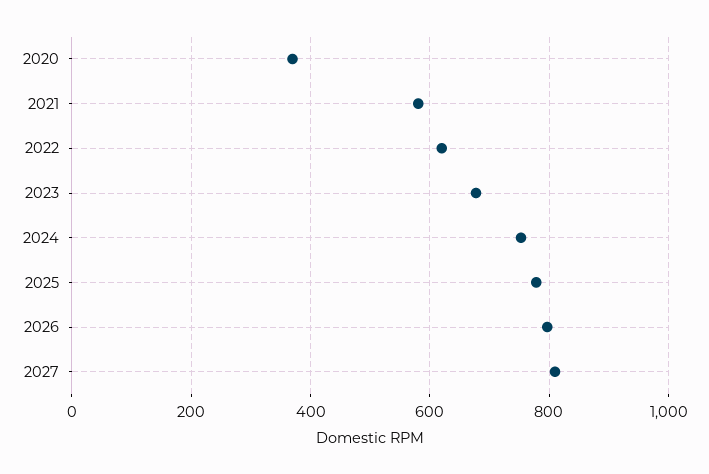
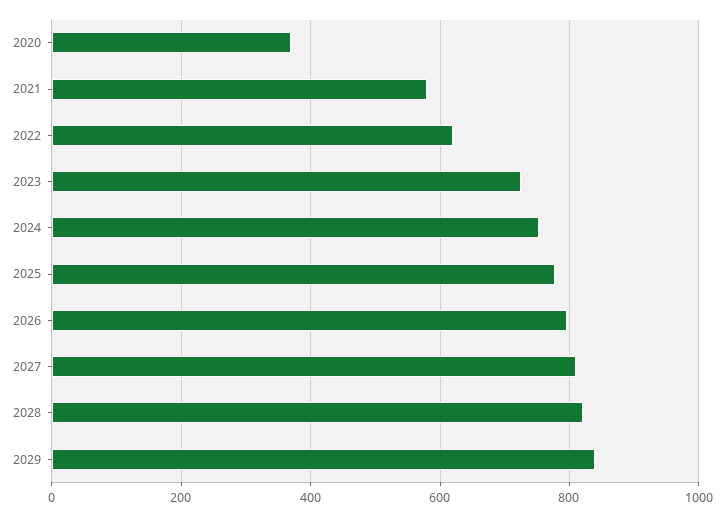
2023: 680 -> 720
2028: none -> 820
2029: none -> 840

